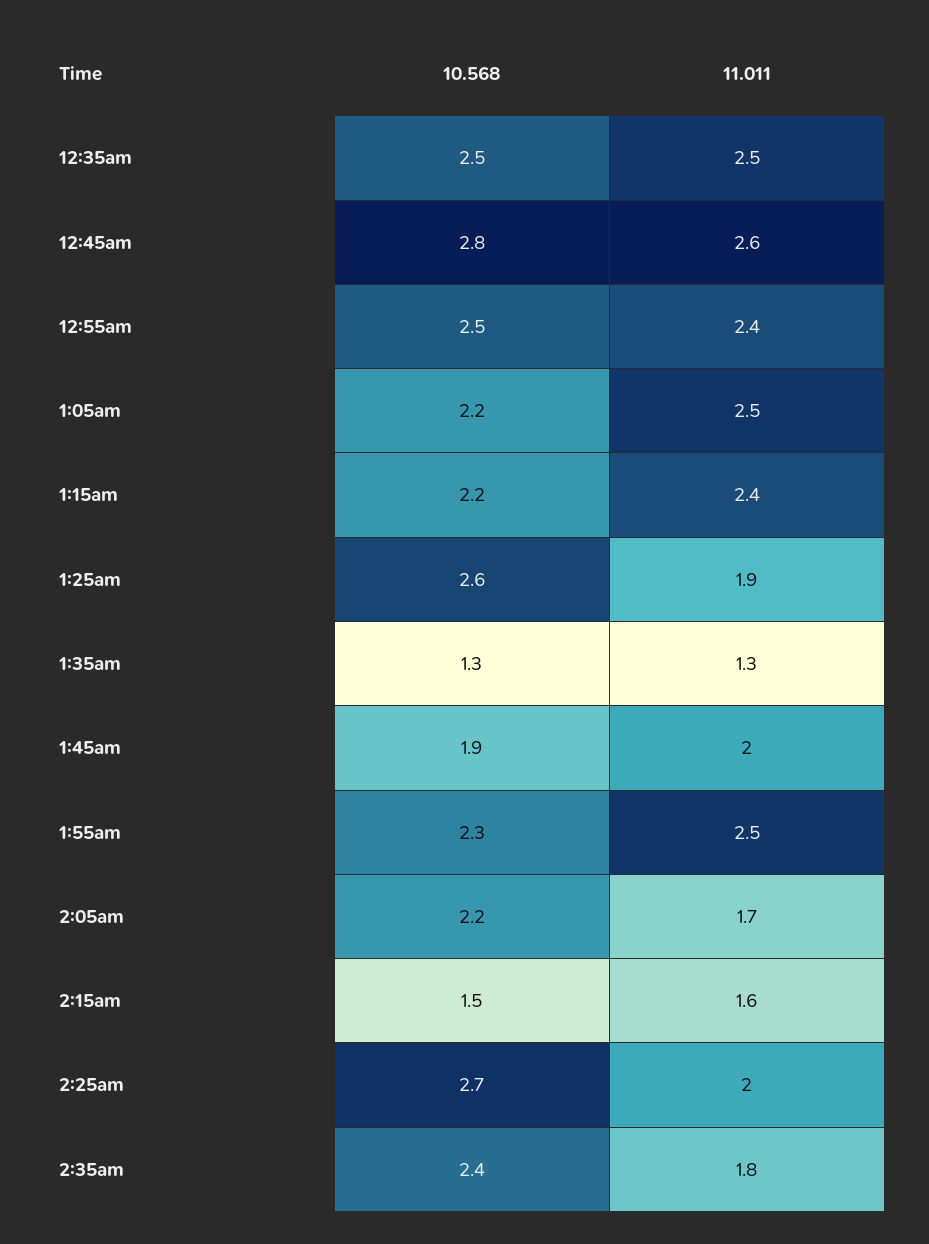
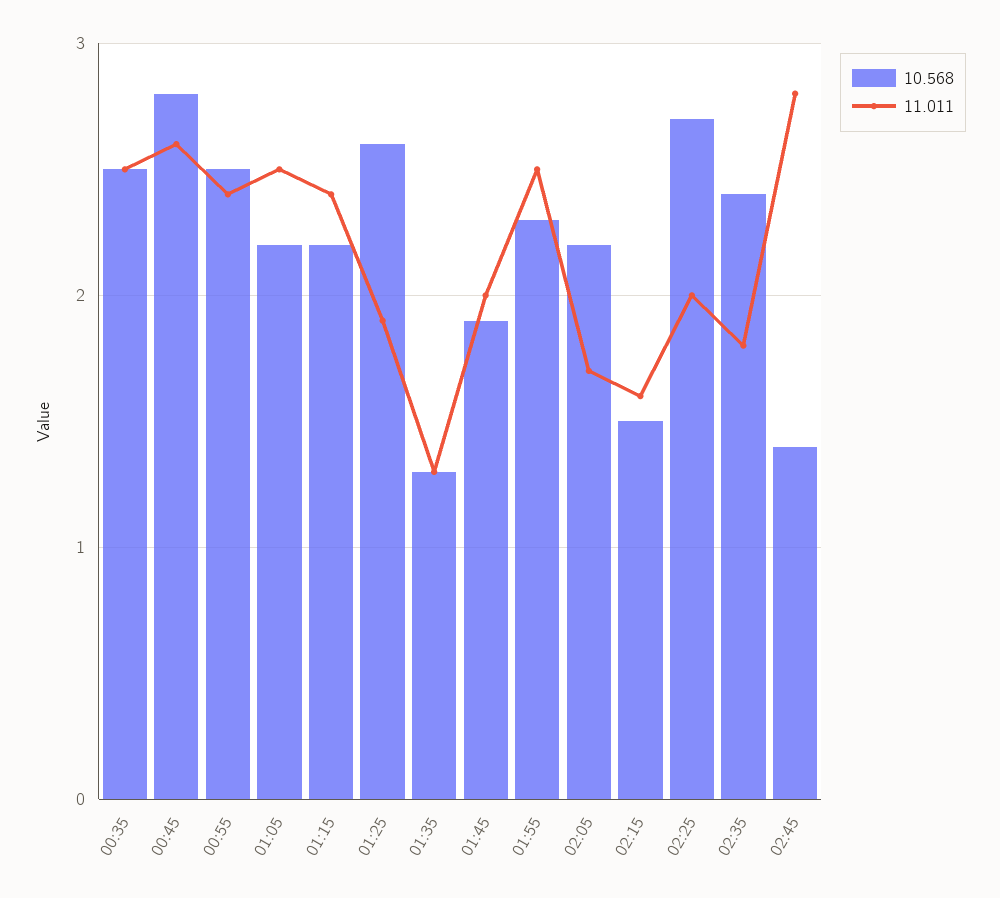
10.568, 02:45: none -> 1.4
11.011, 02:45: none -> 2.8

